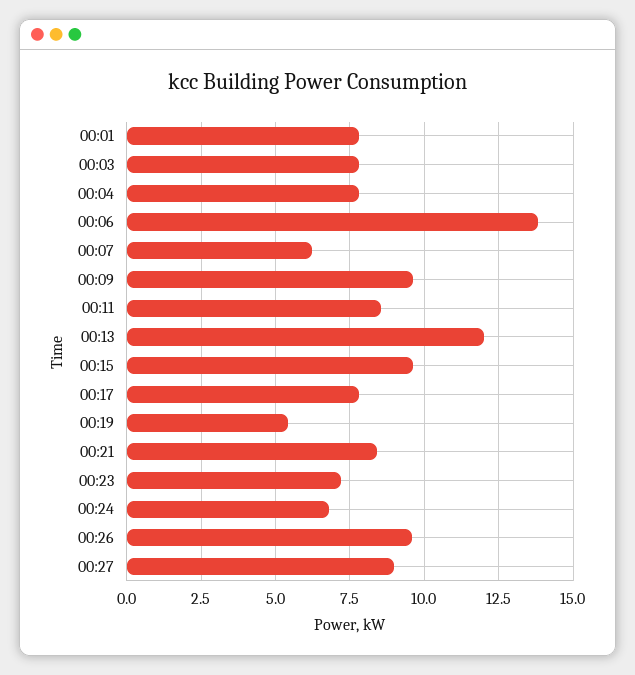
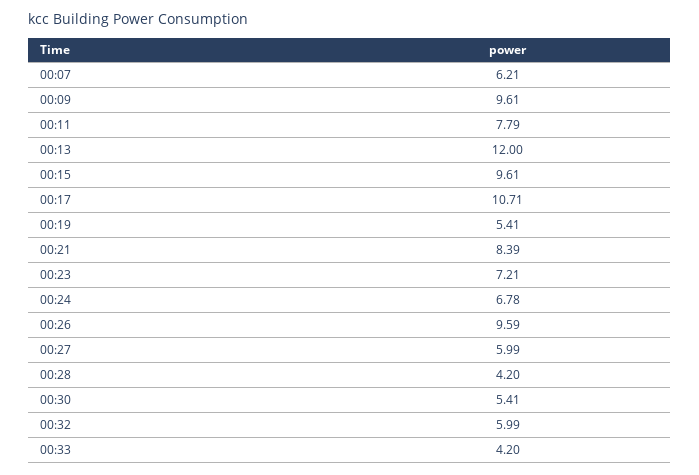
00:01: 7.75 -> none
00:03: 7.75 -> none
00:04: 7.75 -> none
00:06: 13.75 -> none
00:11: 8.5 -> 7.79
00:17: 7.75 -> 10.71
00:27: 9 -> 5.99
00:28: none -> 4.2
00:30: none -> 5.41
00:32: none -> 5.99
00:33: none -> 4.2

